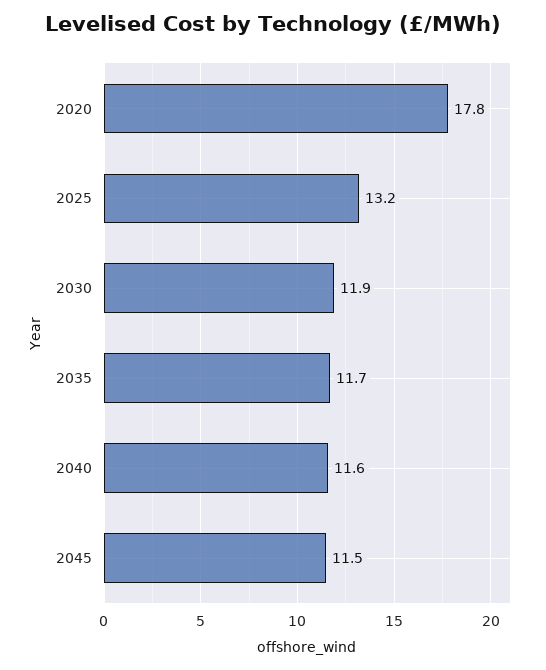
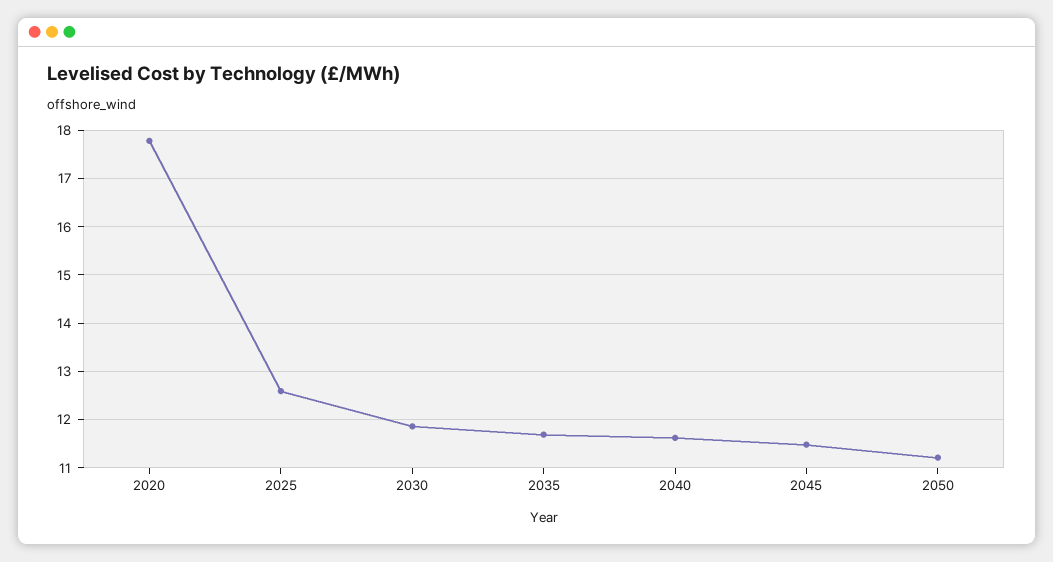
2025: 13.2 -> 12.6
2050: none -> 11.2

